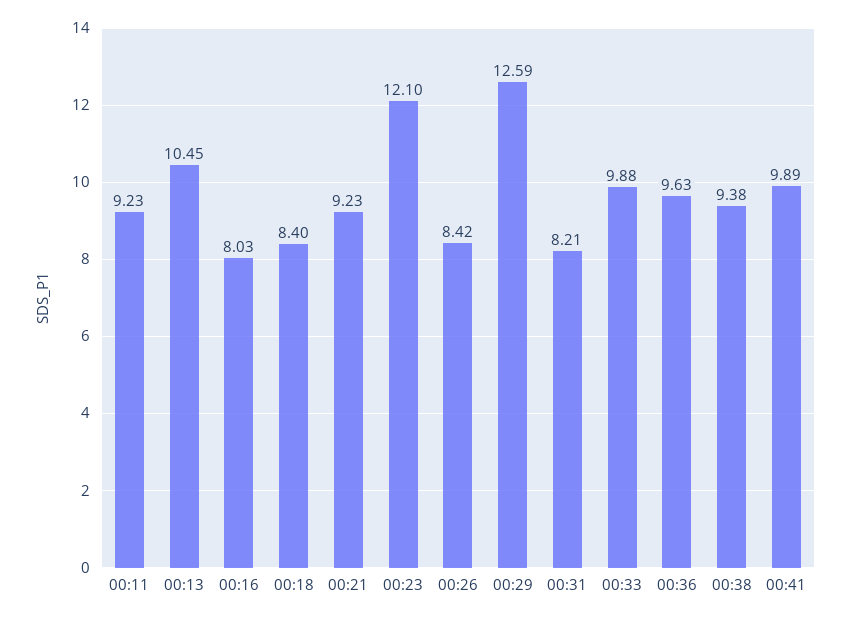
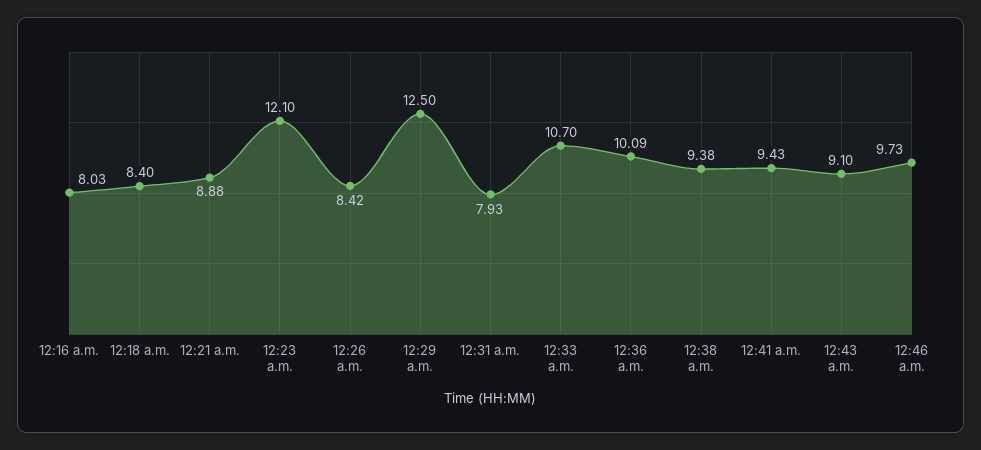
00:11: 9.23 -> none
00:13: 10.45 -> none
00:21: 9.23 -> 8.88
00:29: 12.59 -> 12.5
00:31: 8.21 -> 7.93
00:33: 9.88 -> 10.7
00:36: 9.63 -> 10.09
00:41: 9.89 -> 9.43
12:43 a.m.: none -> 9.1
12:46 a.m.: none -> 9.73

